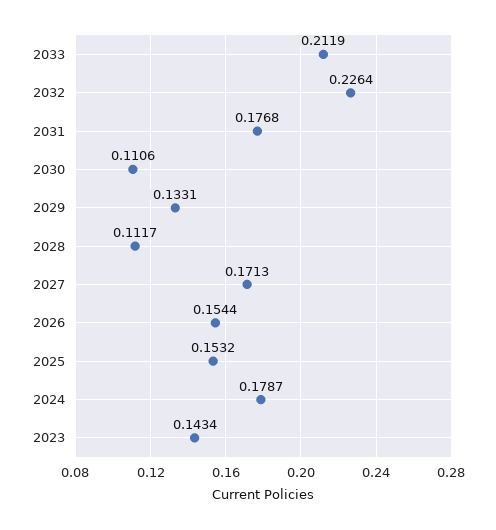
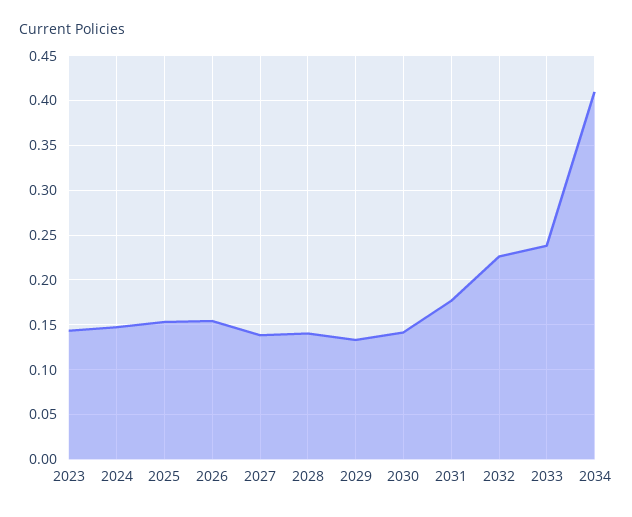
2033: 0.2119 -> 0.24
2030: 0.1106 -> 0.14
2028: 0.1117 -> 0.14
2027: 0.1713 -> 0.14
2024: 0.1787 -> 0.15
2034: none -> 0.41

